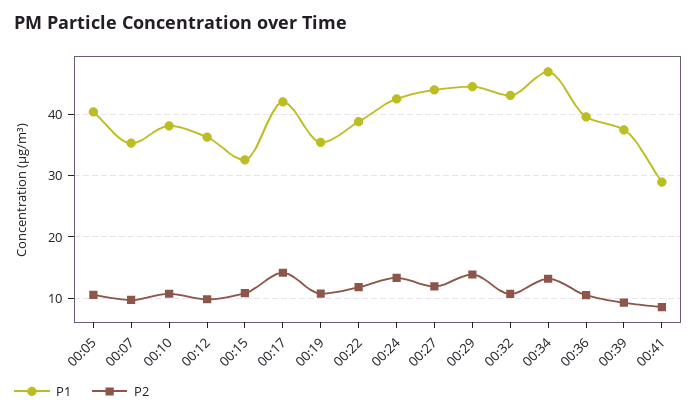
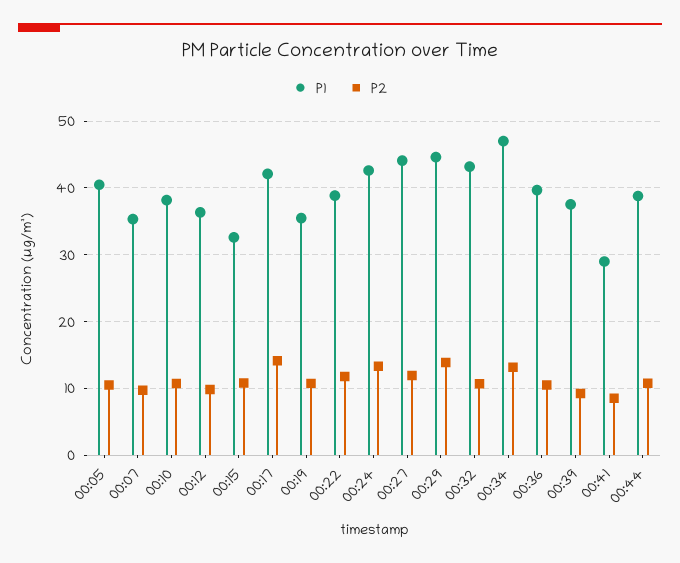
P1, 00:44: none -> 39
P2, 00:44: none -> 11

